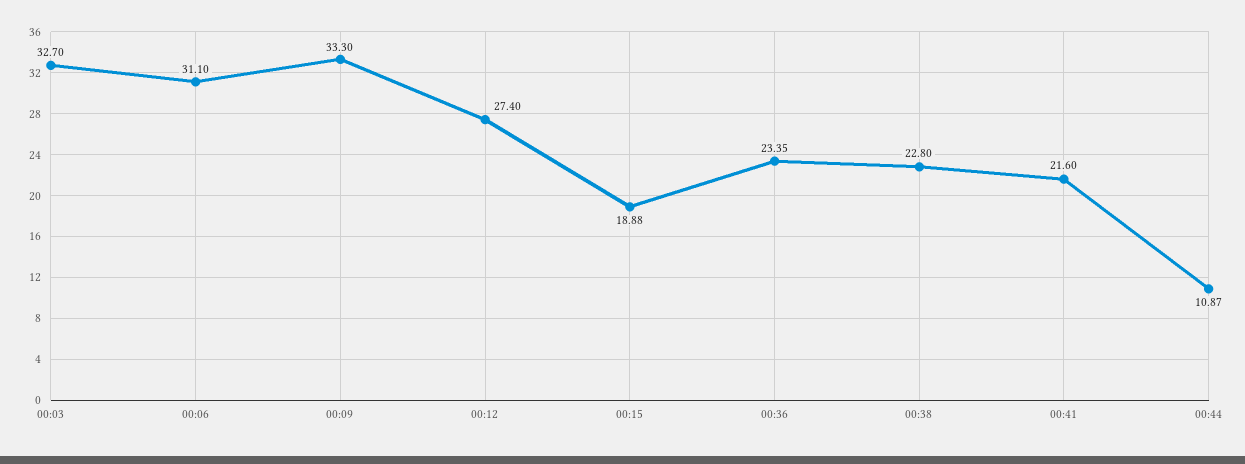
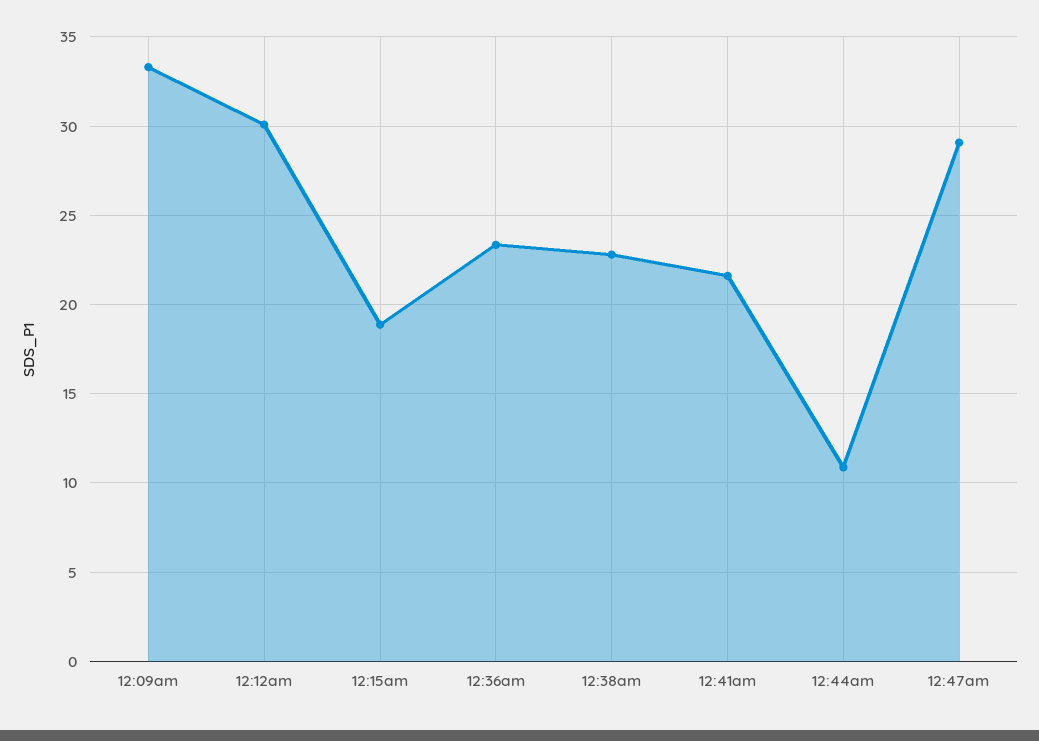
00:03: 32.7 -> none
00:06: 31.1 -> none
00:12: 27.4 -> 30
12:47am: none -> 29

